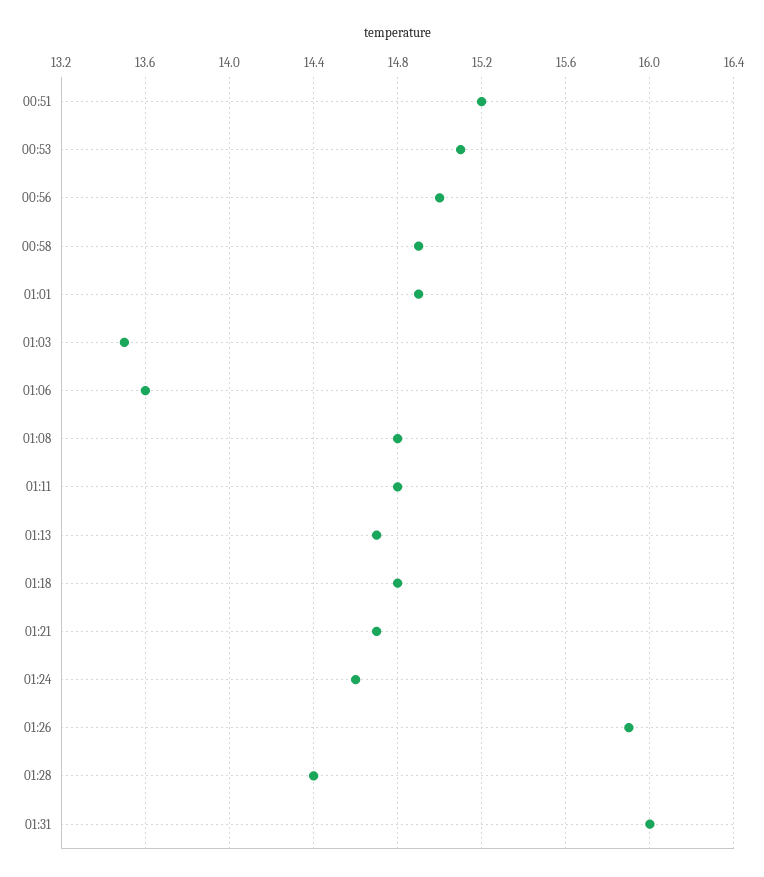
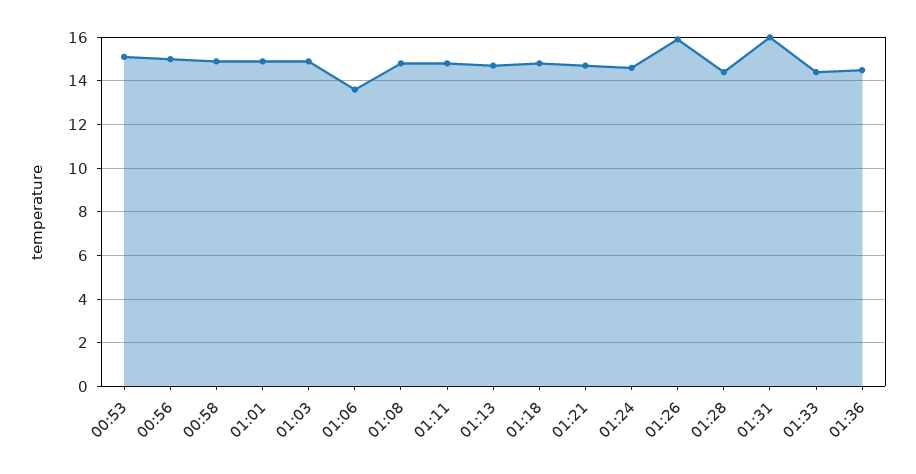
00:51: 15.2 -> none
01:03: 13.5 -> 15
01:33: none -> 14.5
01:36: none -> 14.5

